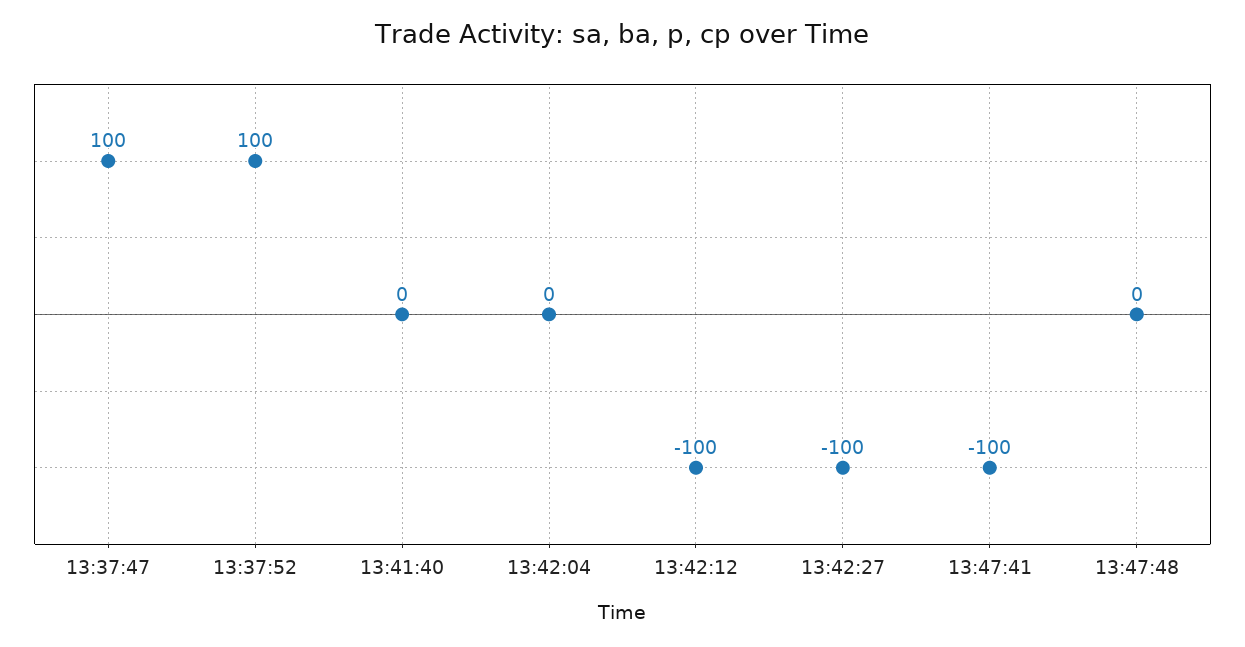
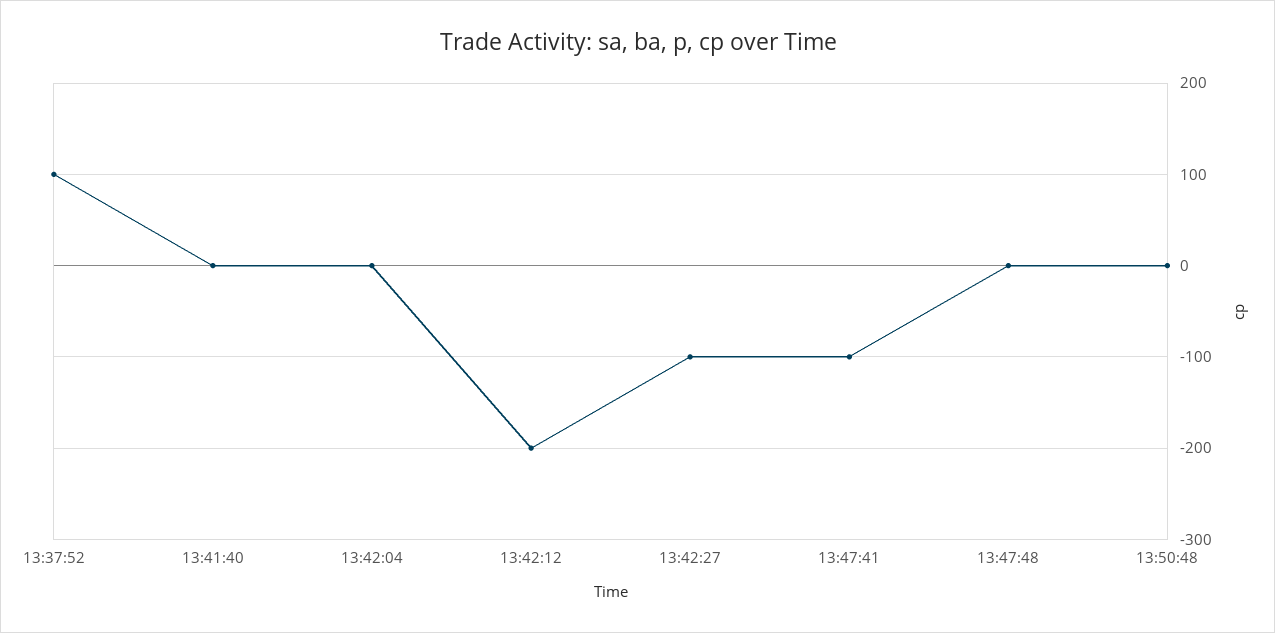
13:37:47: 100 -> none
13:42:12: -100 -> -200
13:50:48: none -> 0

